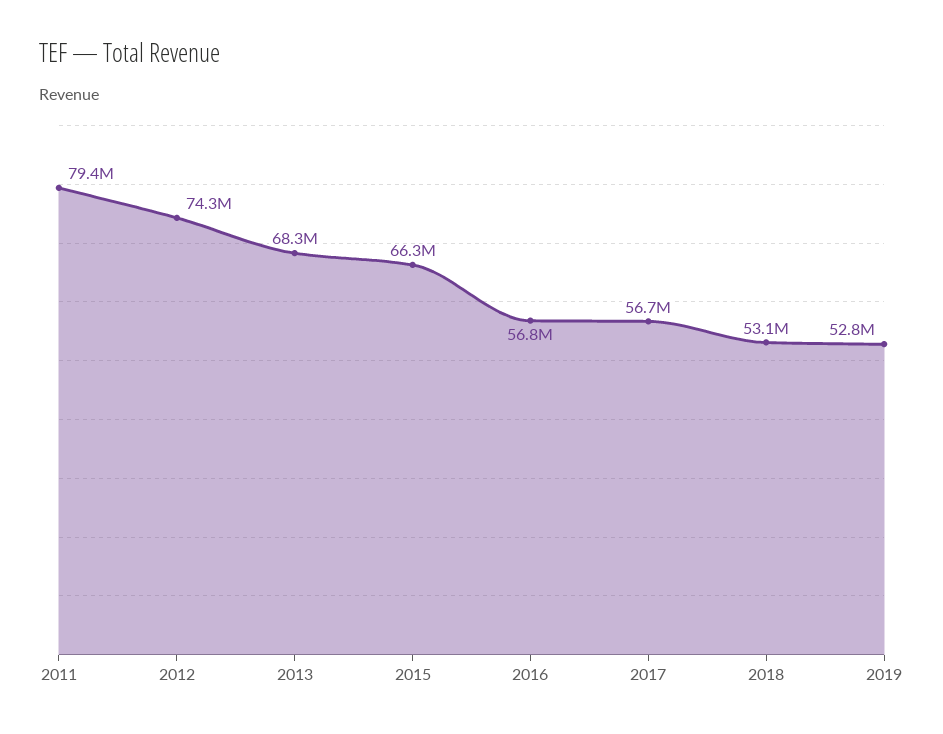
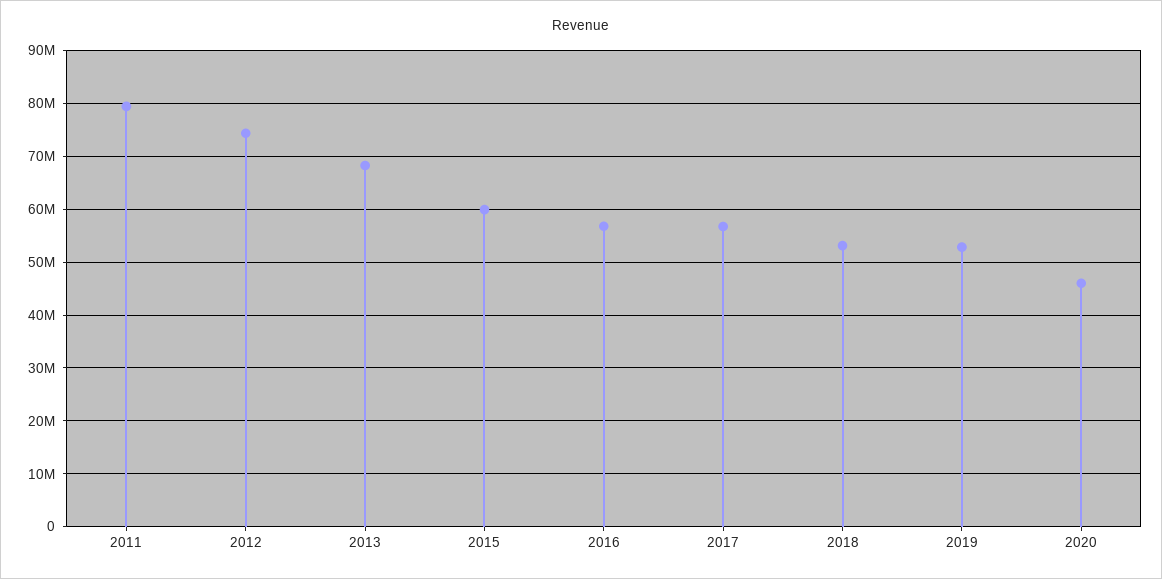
2015: 66300000 -> 60000000
2020: none -> 46000000

